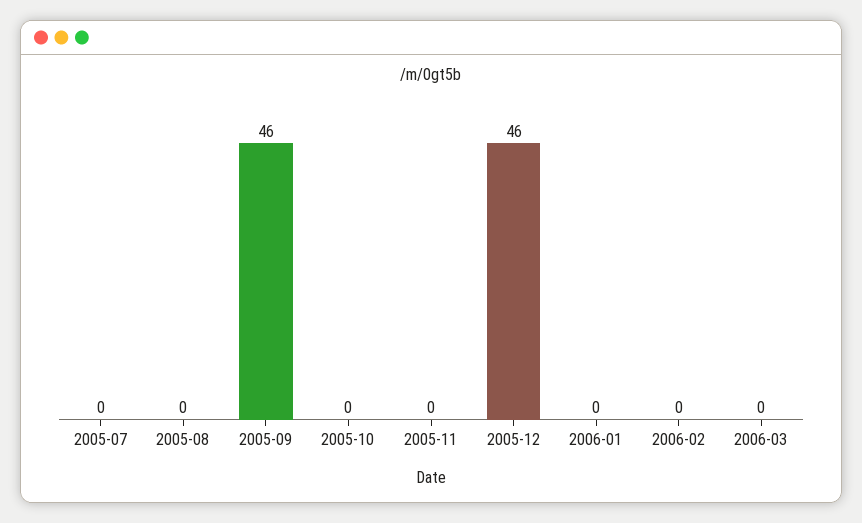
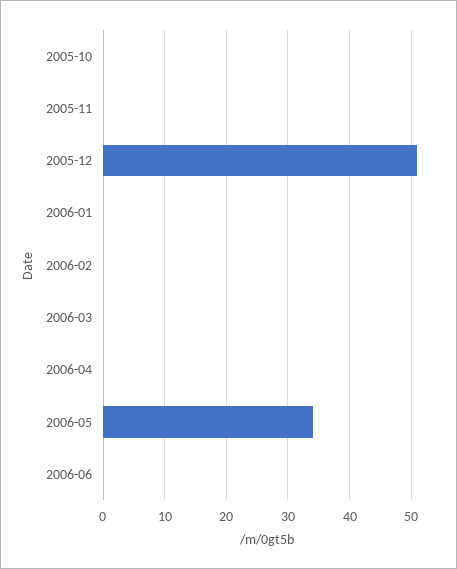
2005-07: 0 -> none
2005-08: 0 -> none
2005-09: 46 -> none
2005-12: 46 -> 51
2006-04: none -> 0
2006-05: none -> 34
2006-06: none -> 0

